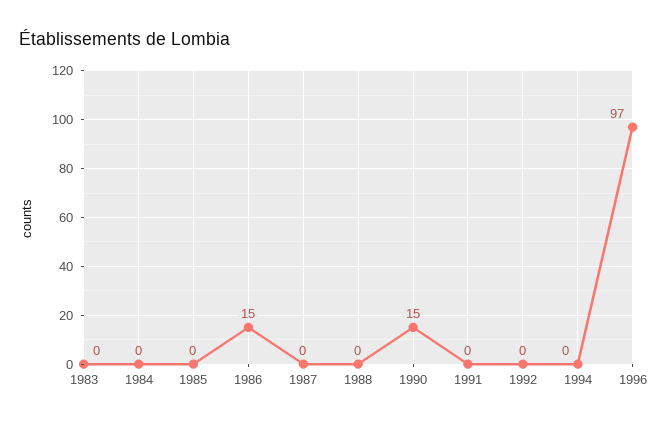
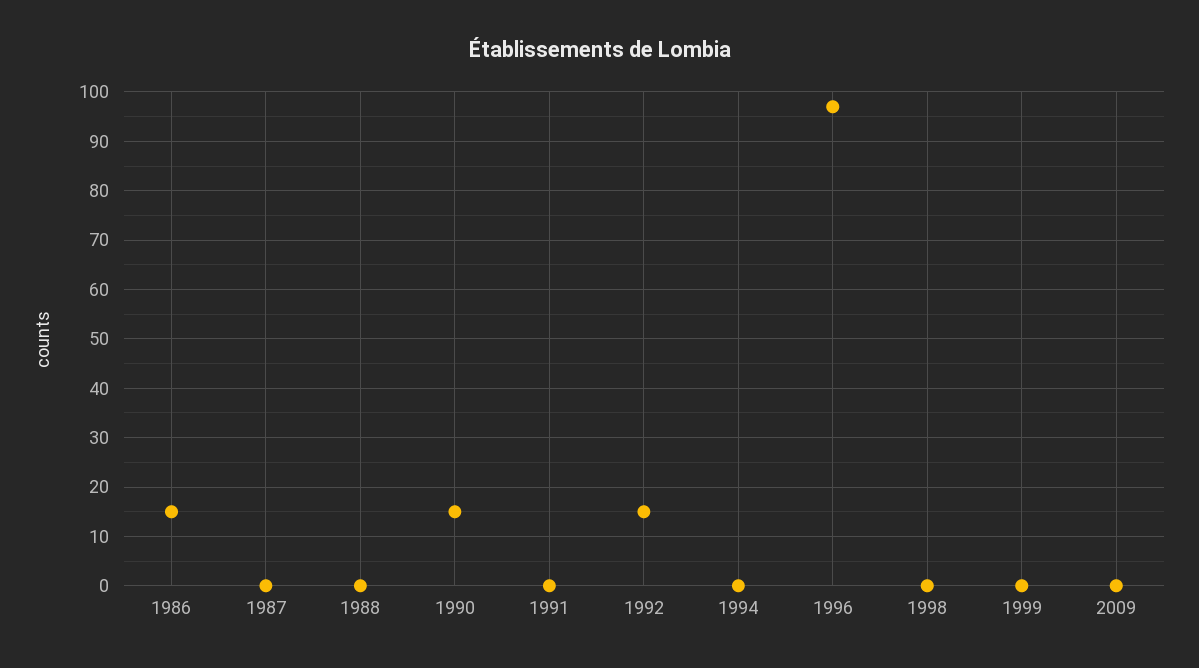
1983: 0 -> none
1984: 0 -> none
1985: 0 -> none
1992: 0 -> 15
1998: none -> 0
1999: none -> 0
2009: none -> 0

